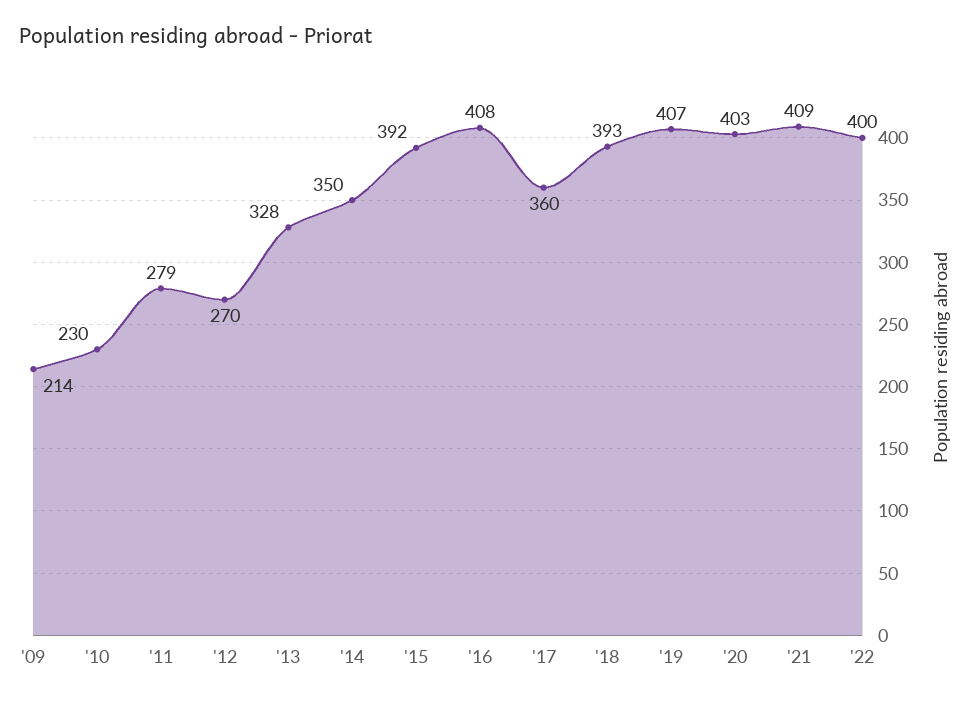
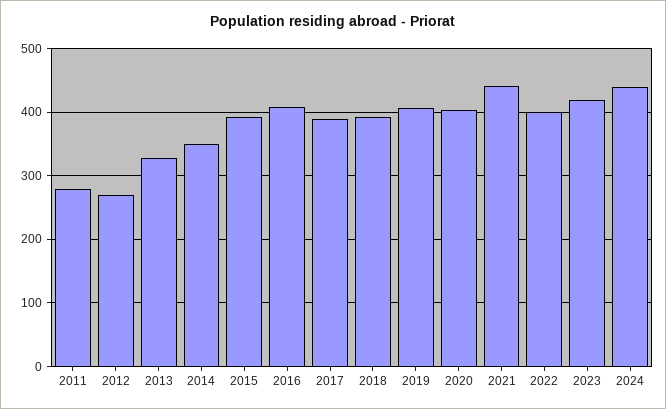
'09: 214 -> none
'10: 230 -> none
'17: 360 -> 390
'21: 409 -> 440
2023: none -> 420
2024: none -> 440

